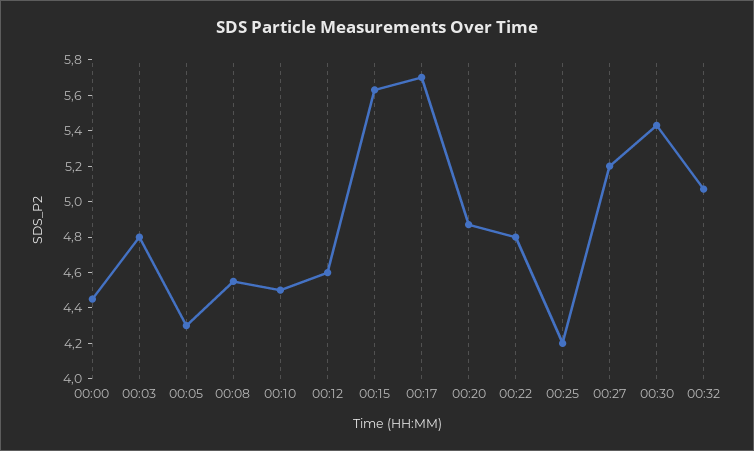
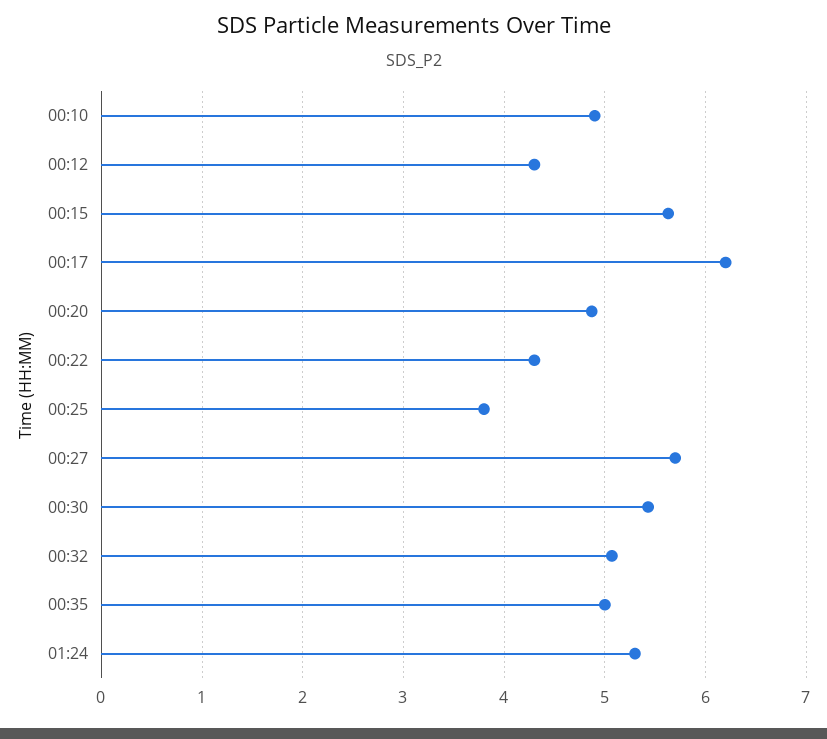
00:00: 4.45 -> none
00:03: 4.8 -> none
00:05: 4.3 -> none
00:08: 4.55 -> none
00:10: 4.5 -> 4.9
00:12: 4.6 -> 4.3
00:17: 5.7 -> 6.2
00:22: 4.8 -> 4.3
00:25: 4.2 -> 3.8
00:27: 5.2 -> 5.7
00:35: none -> 5
01:24: none -> 5.3

